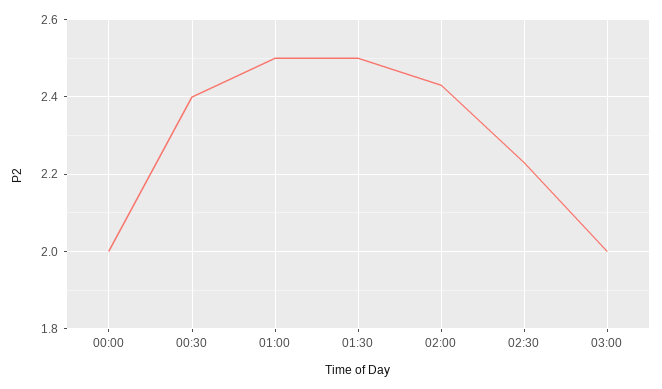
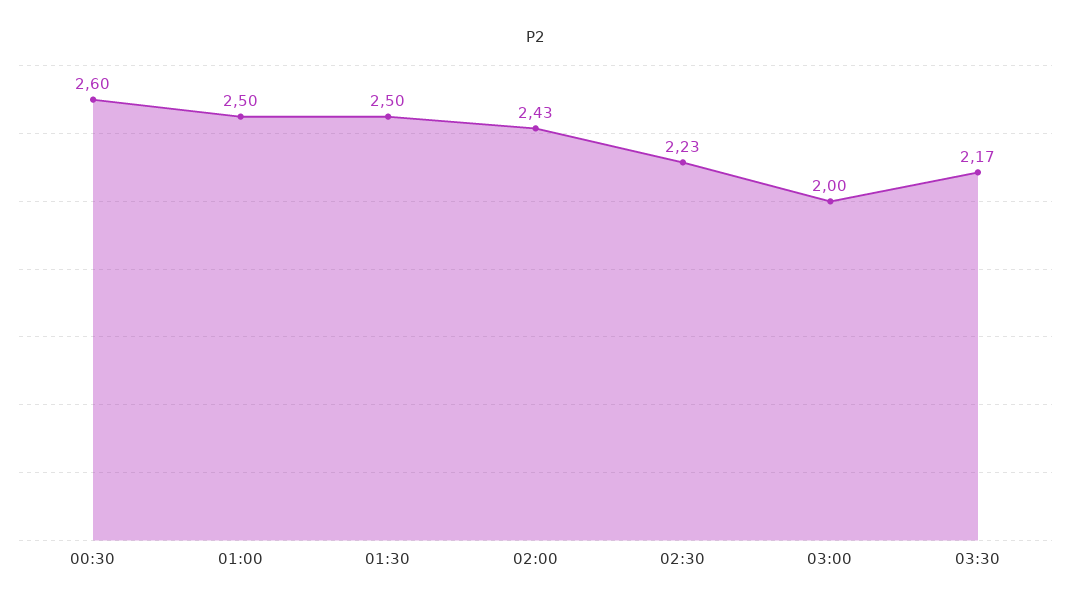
00:00: 2 -> none
00:30: 2.4 -> 2.6
03:30: none -> 2.17

